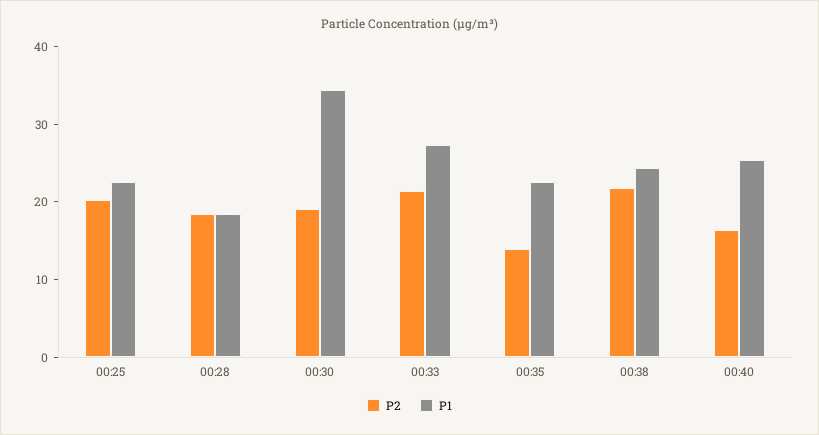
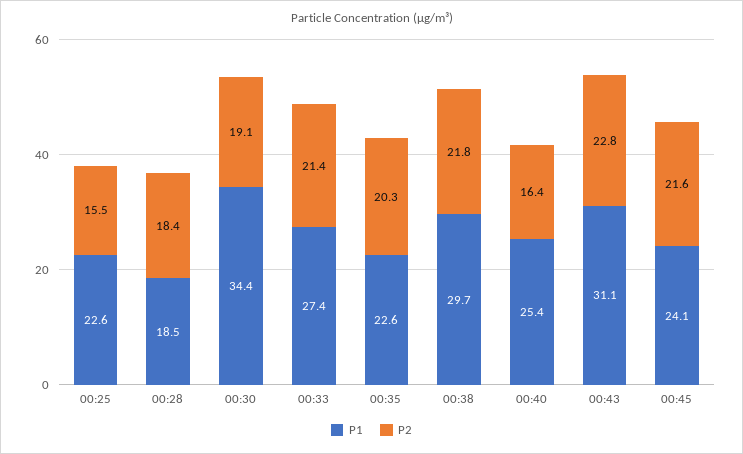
P2, 00:25: 20 -> 15.5
P2, 00:35: 14 -> 20.3
P1, 00:38: 24 -> 29.7
P1, 00:43: none -> 31.1
P2, 00:43: none -> 22.8
P1, 00:45: none -> 24.1
P2, 00:45: none -> 21.6

